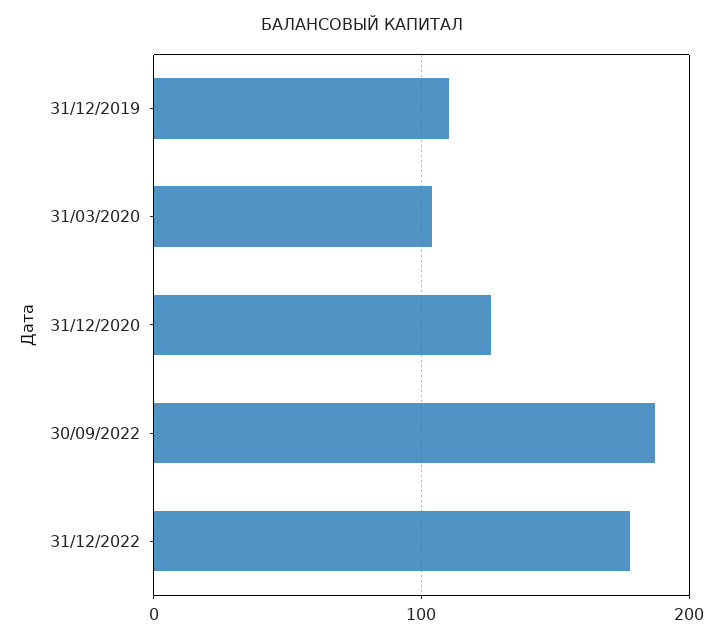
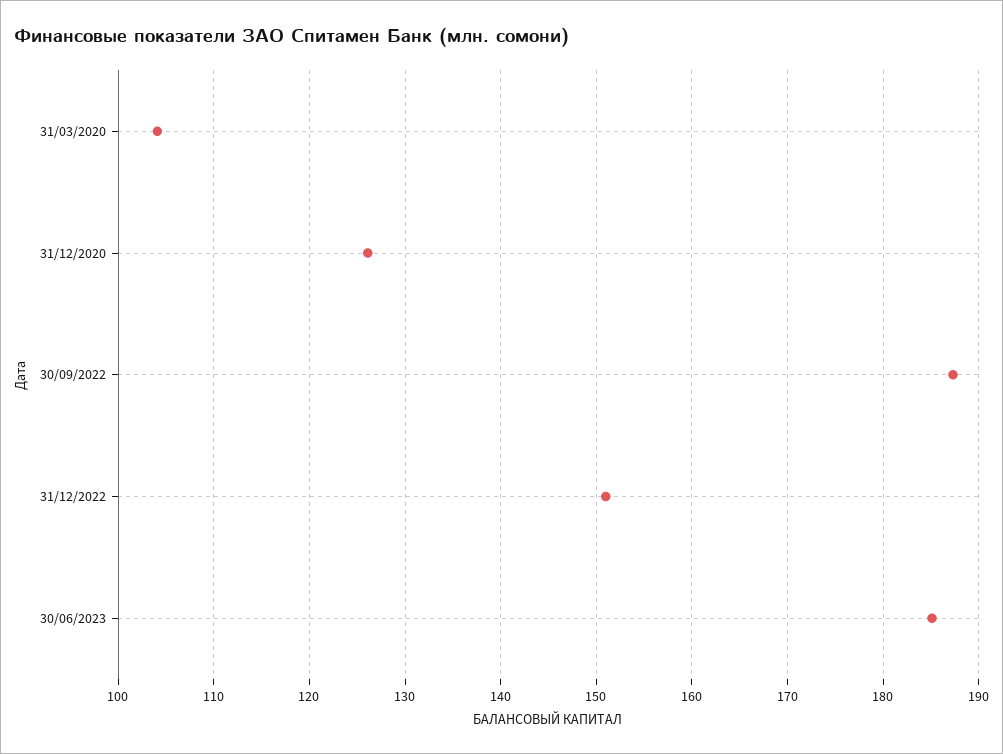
31/12/2019: 110 -> none
31/12/2022: 180 -> 151
30/06/2023: none -> 185

